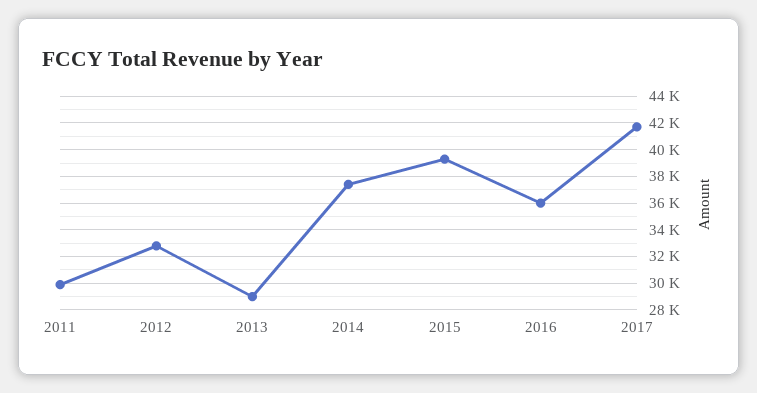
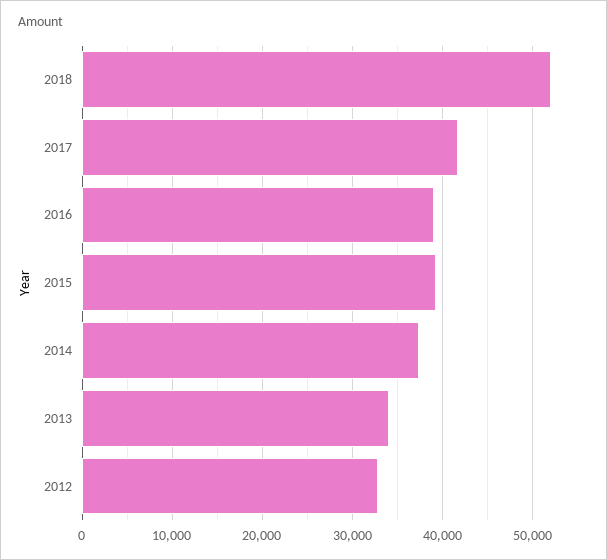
2011: 30000 -> none
2013: 29000 -> 34000
2016: 36000 -> 39000
2018: none -> 52000

